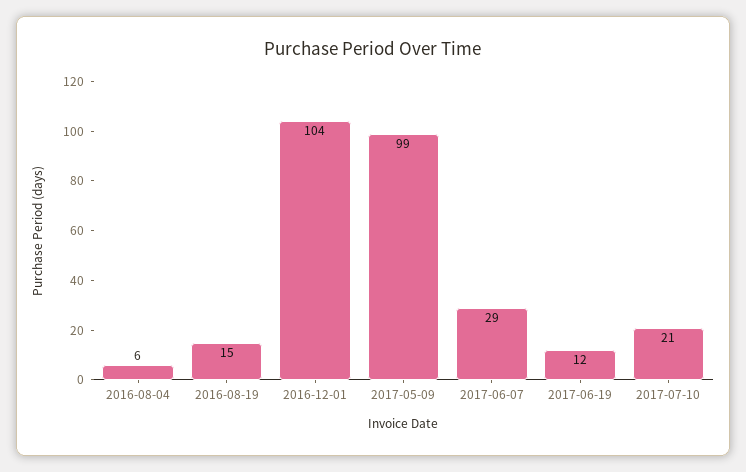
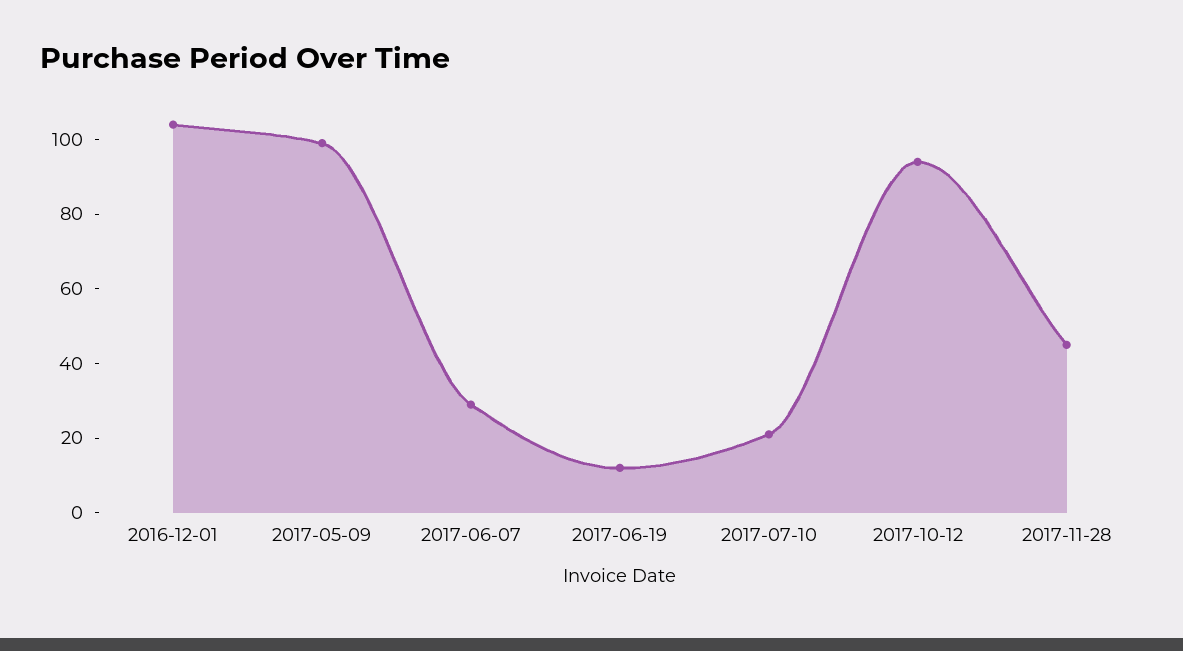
2016-08-04: 6 -> none
2016-08-19: 15 -> none
2017-10-12: none -> 95
2017-11-28: none -> 45

